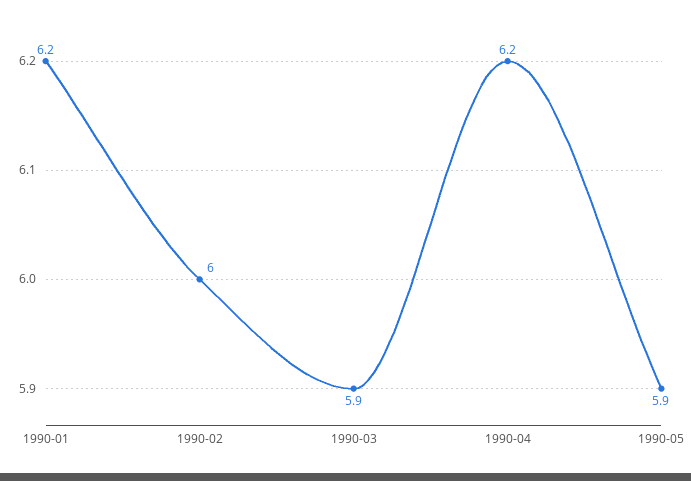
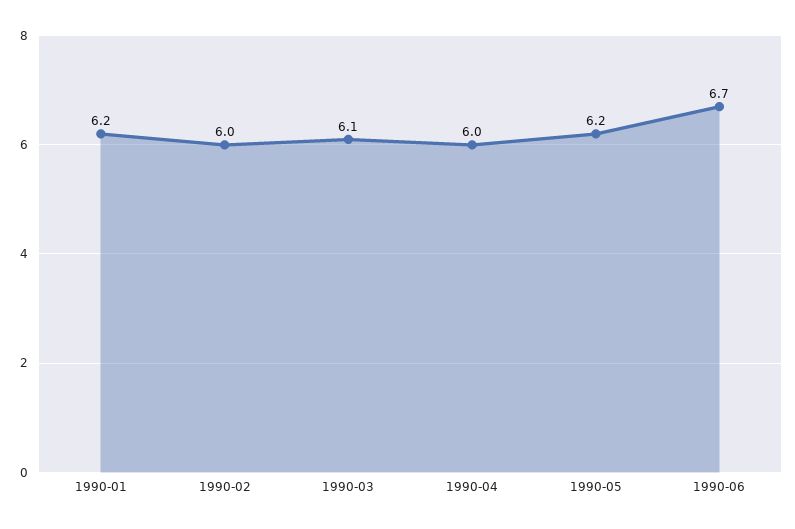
1990-03: 5.9 -> 6.1
1990-04: 6.2 -> 6
1990-05: 5.9 -> 6.2
1990-06: none -> 6.7

